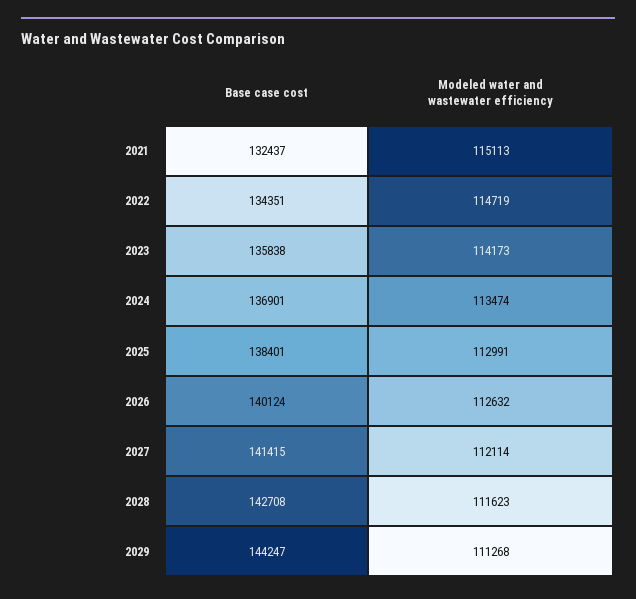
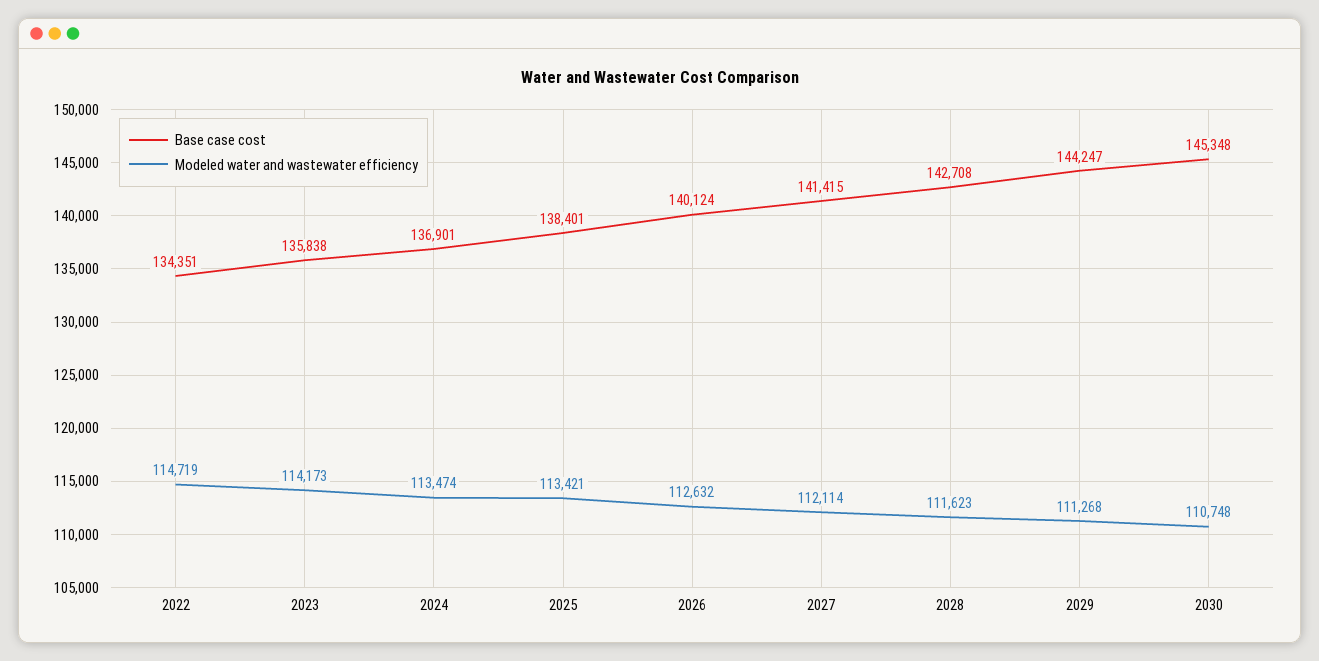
Base case cost, 2021: 132437 -> none
Modeled water and wastewater efficiency, 2021: 115113 -> none
Modeled water and wastewater efficiency, 2025: 112991 -> 113421
Base case cost, 2030: none -> 145348
Modeled water and wastewater efficiency, 2030: none -> 110748

